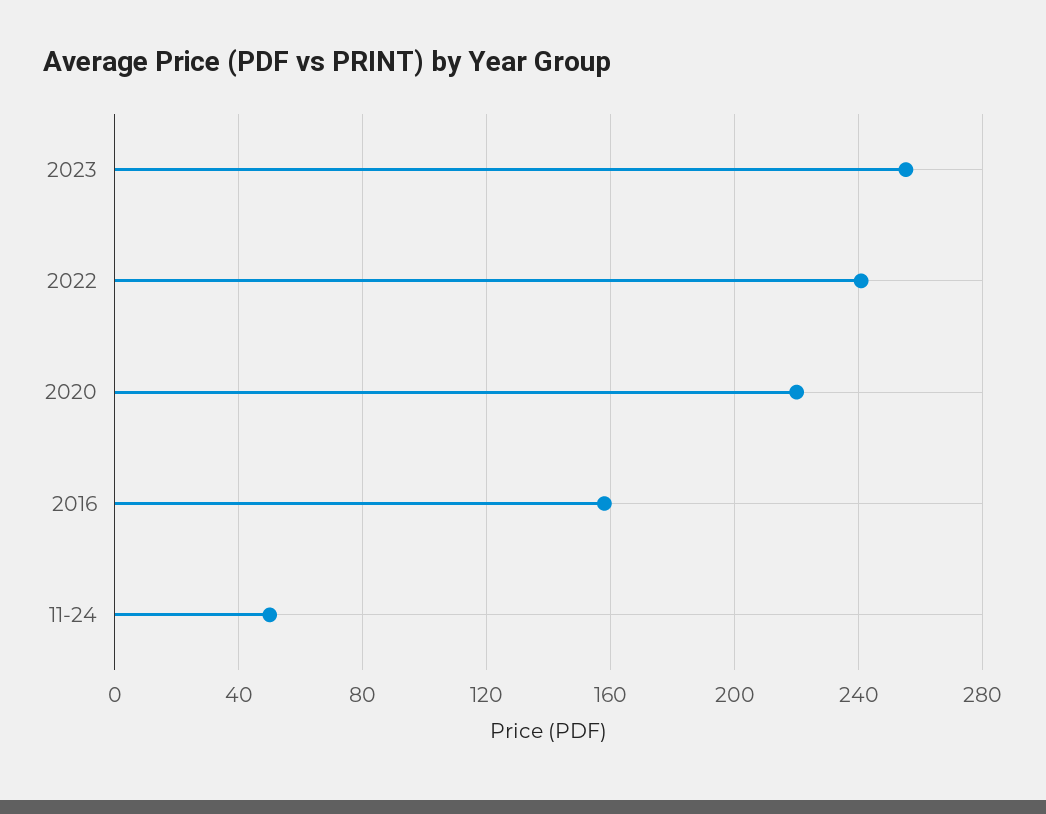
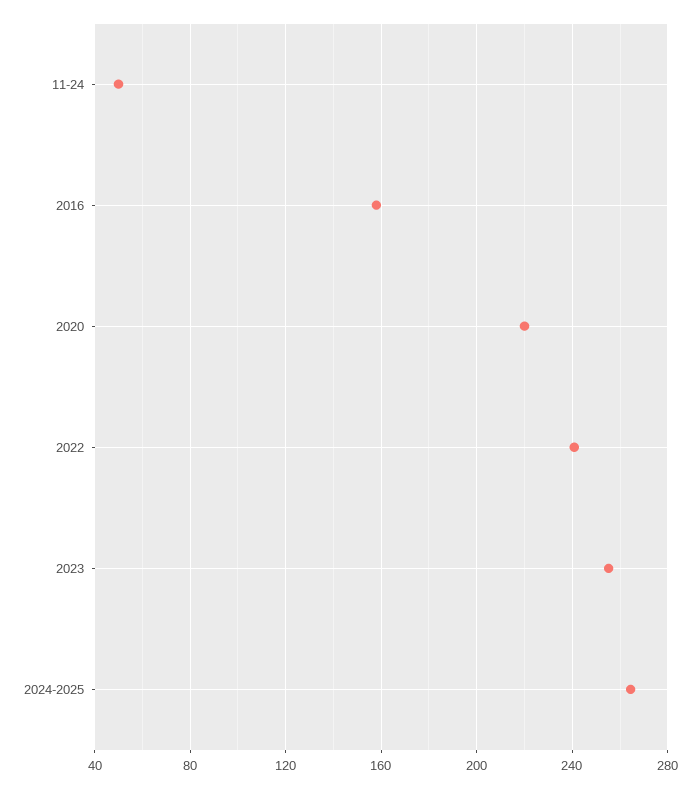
2024-2025: none -> 265

